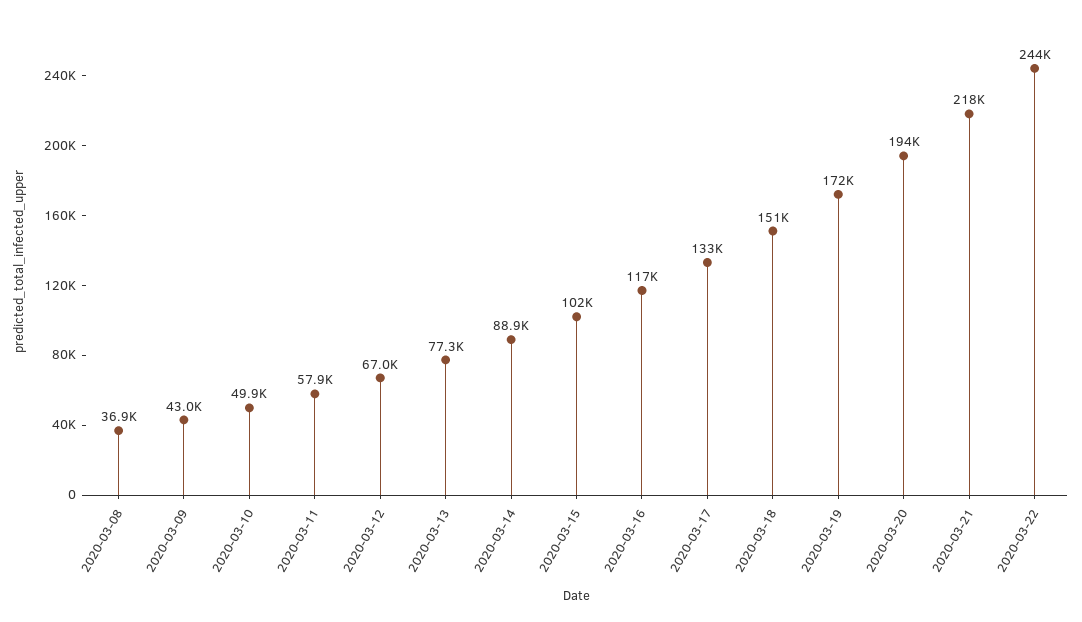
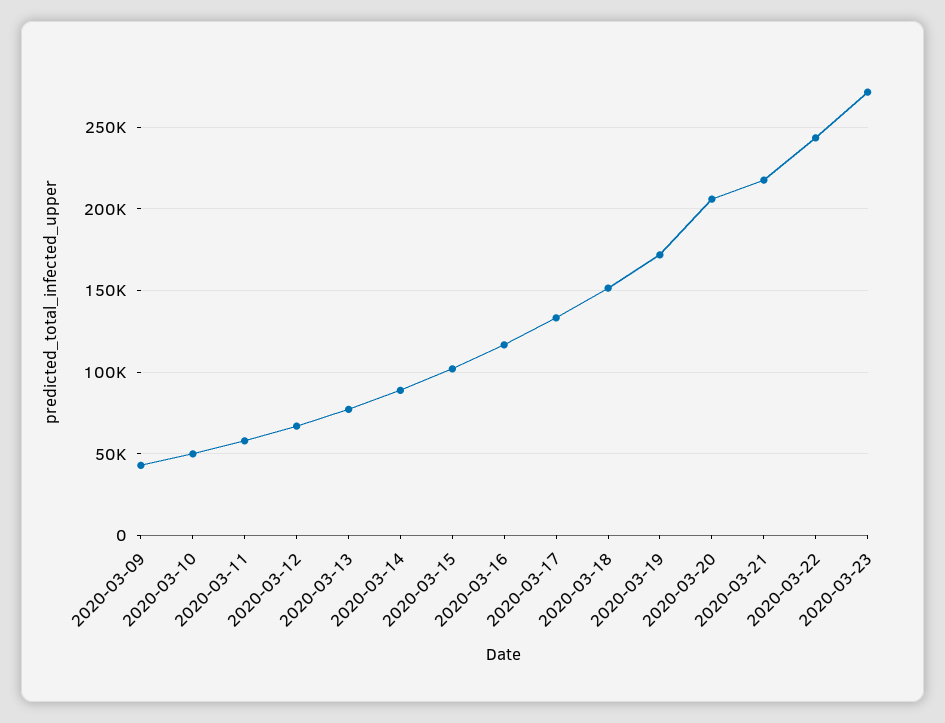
2020-03-08: 36900 -> none
2020-03-20: 194000 -> 205000
2020-03-23: none -> 270000

